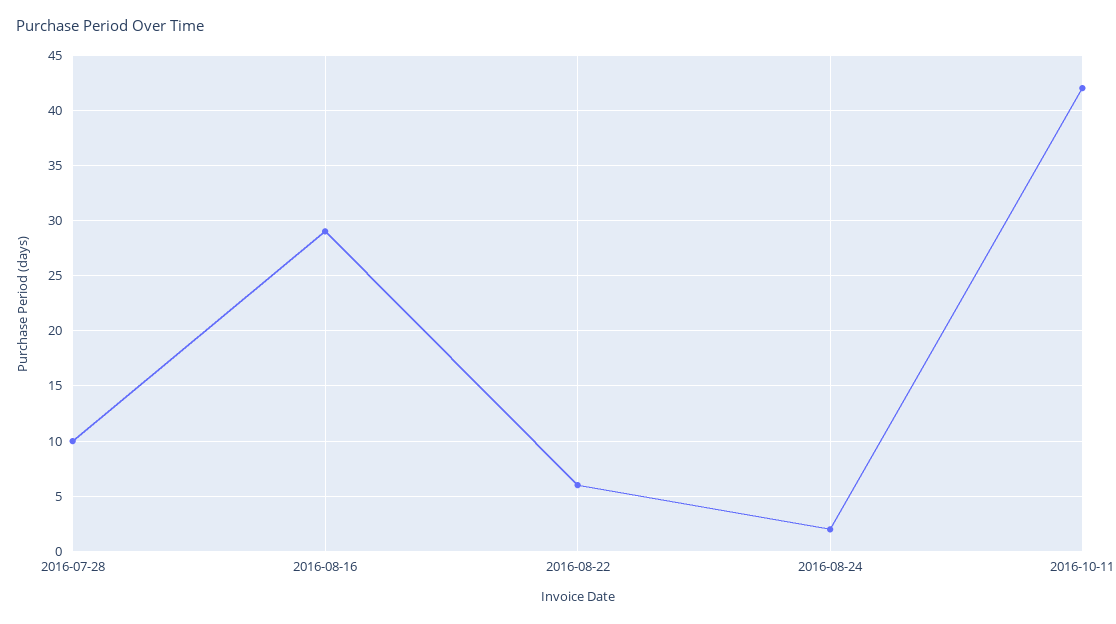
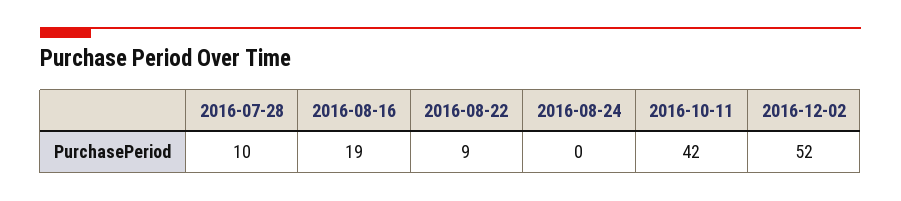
2016-08-16: 29 -> 19
2016-08-22: 6 -> 9
2016-08-24: 2 -> 0
2016-12-02: none -> 52

